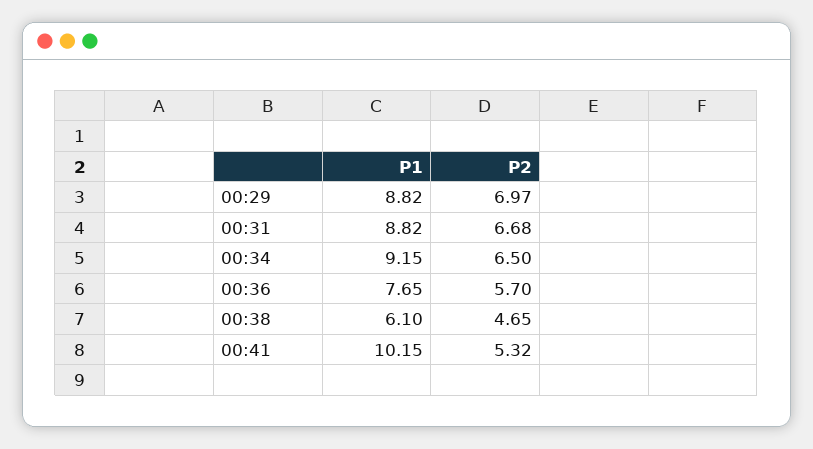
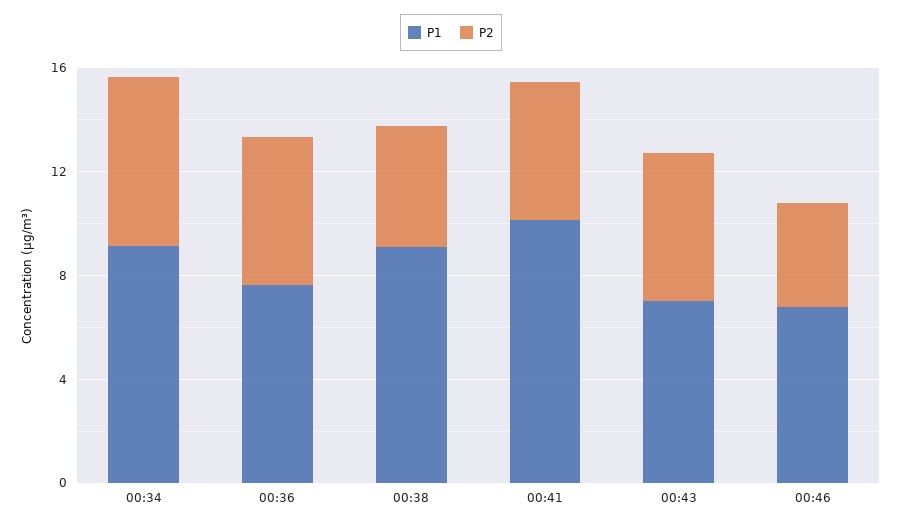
P1, 00:29: 8.82 -> none
P2, 00:29: 6.97 -> none
P1, 00:31: 8.82 -> none
P2, 00:31: 6.68 -> none
P1, 00:38: 6.1 -> 9
P1, 00:43: none -> 7
P2, 00:43: none -> 6
P1, 00:46: none -> 7
P2, 00:46: none -> 4

